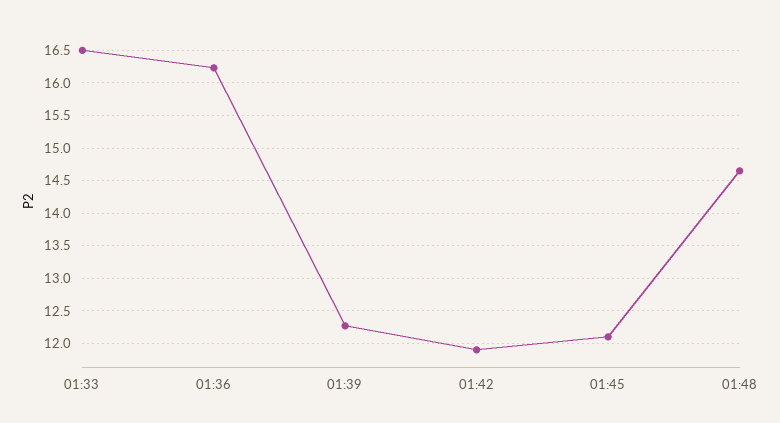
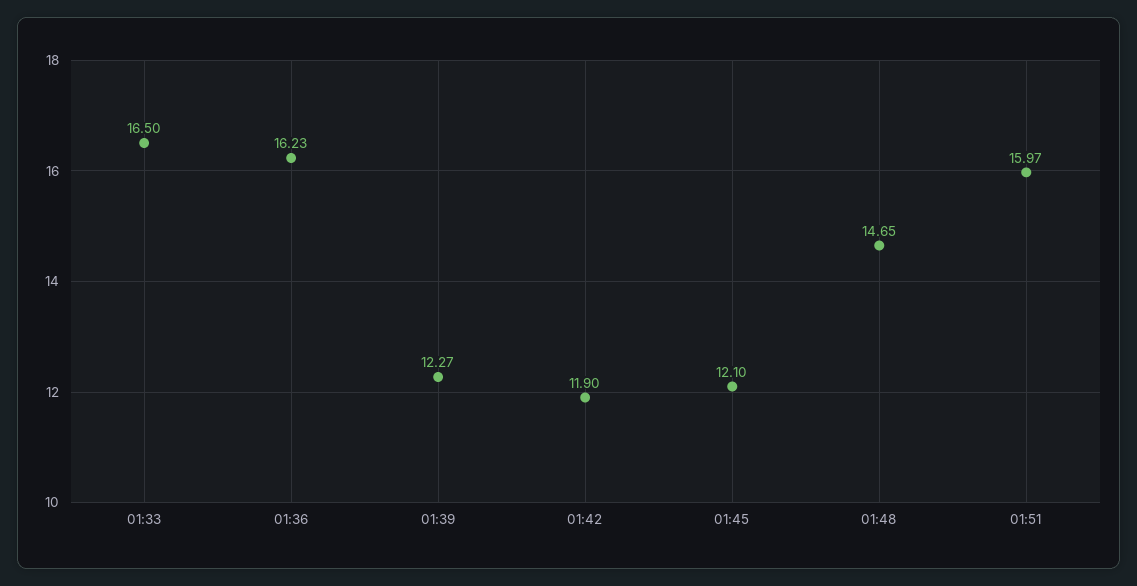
01:51: none -> 15.97

